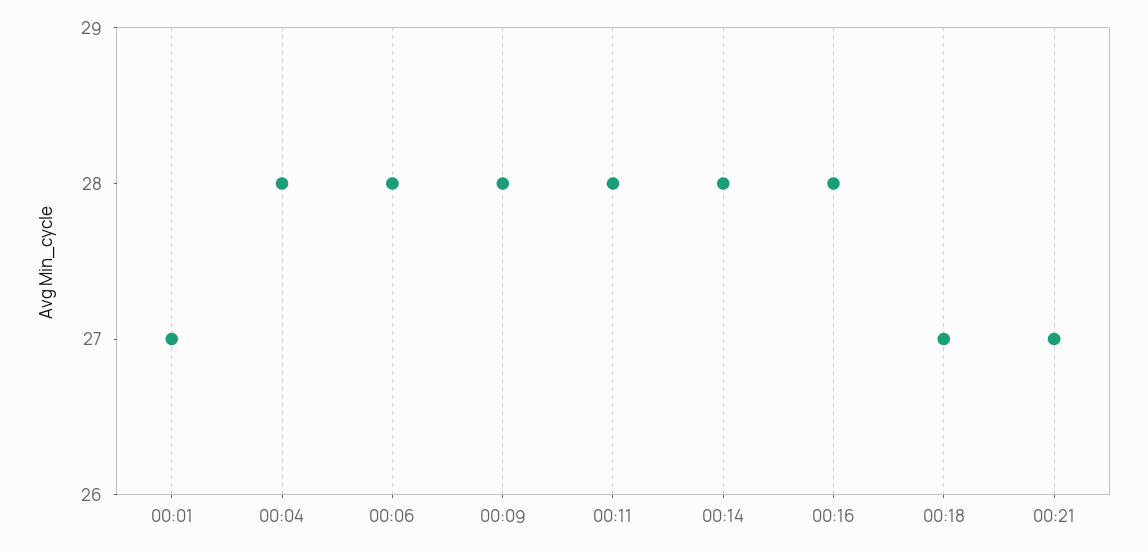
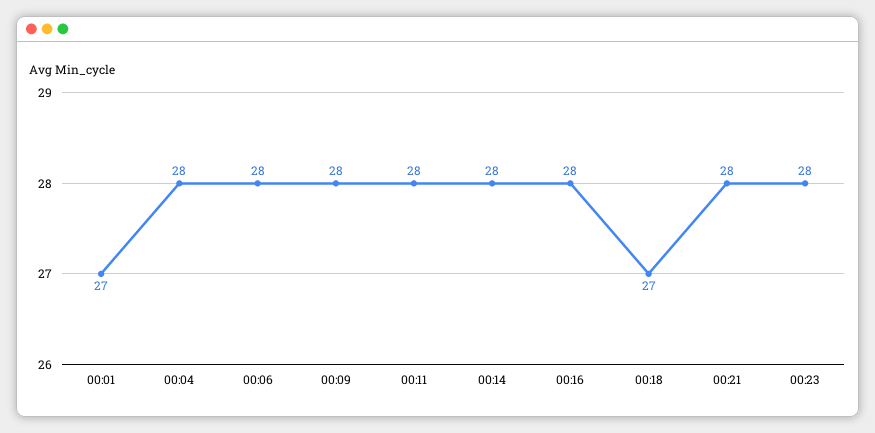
00:21: 27 -> 28
00:23: none -> 28

